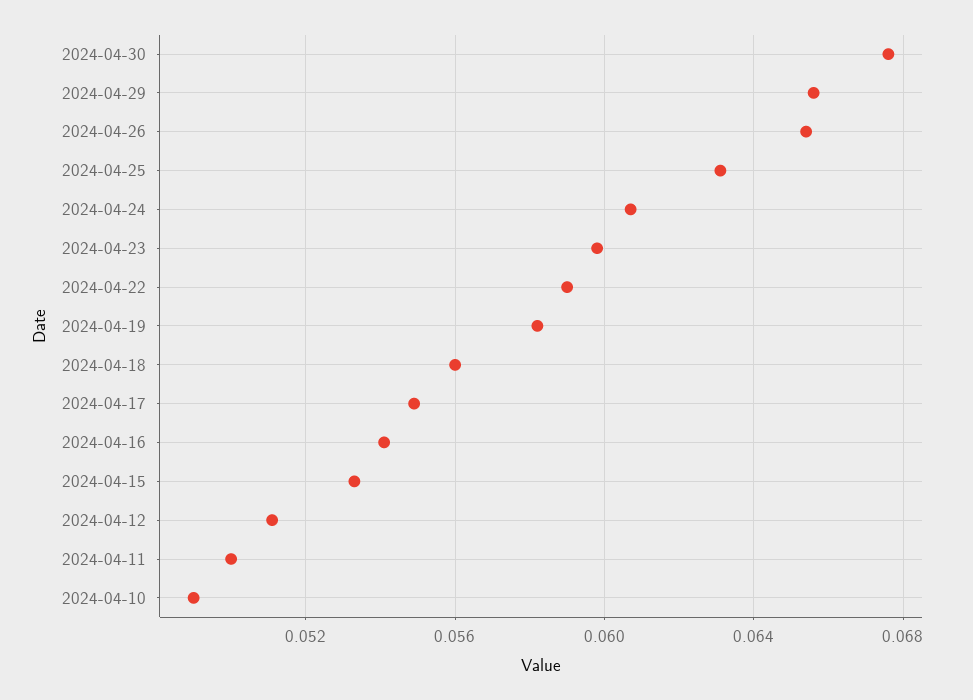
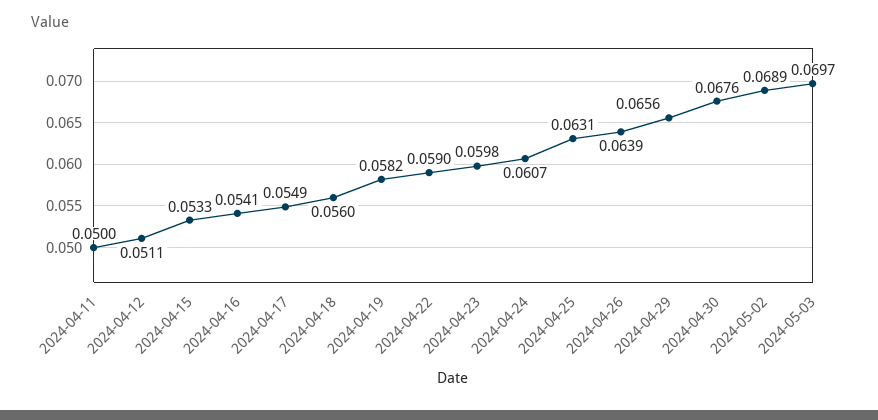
2024-04-26: 0.0655 -> 0.0639
2024-04-10: 0.049 -> none
2024-05-02: none -> 0.0689
2024-05-03: none -> 0.0697

